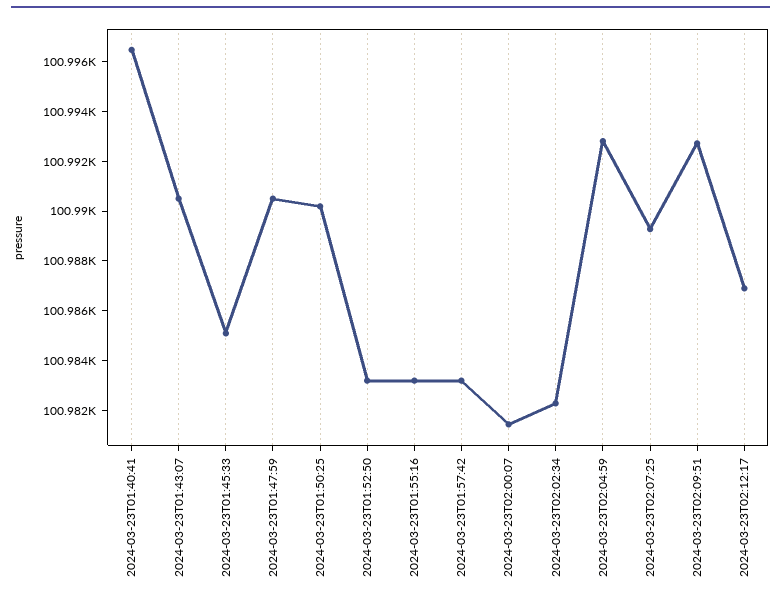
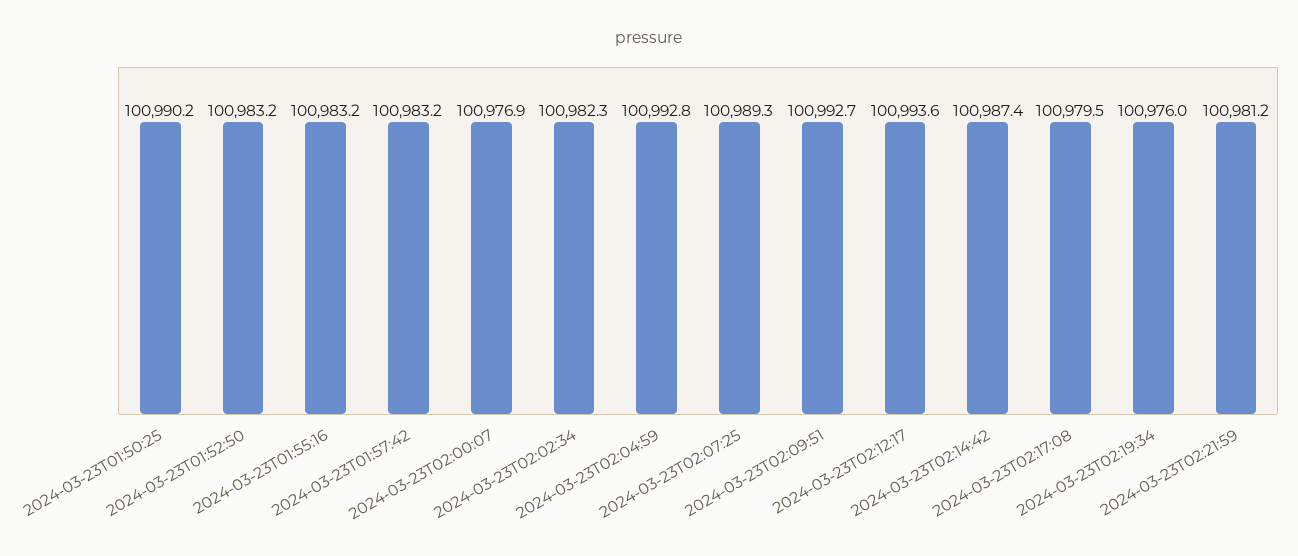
2024-03-23T01:40:41: 100996.5 -> none
2024-03-23T01:43:07: 100990.5 -> none
2024-03-23T01:45:33: 100985 -> none
2024-03-23T01:47:59: 100990.5 -> none
2024-03-23T02:00:07: 100981.5 -> 100976.9
2024-03-23T02:12:17: 100987 -> 100993.6
2024-03-23T02:14:42: none -> 100987.4
2024-03-23T02:17:08: none -> 100979.5
2024-03-23T02:19:34: none -> 100976
2024-03-23T02:21:59: none -> 100981.2

